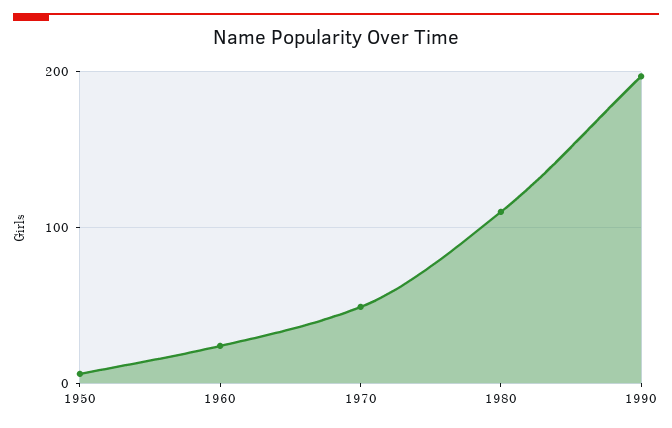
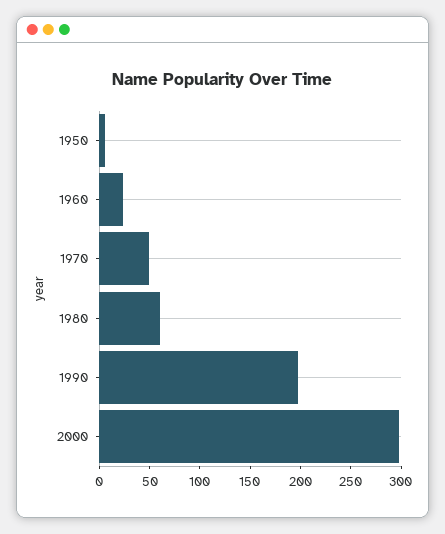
1980: 110 -> 60
2000: none -> 300

